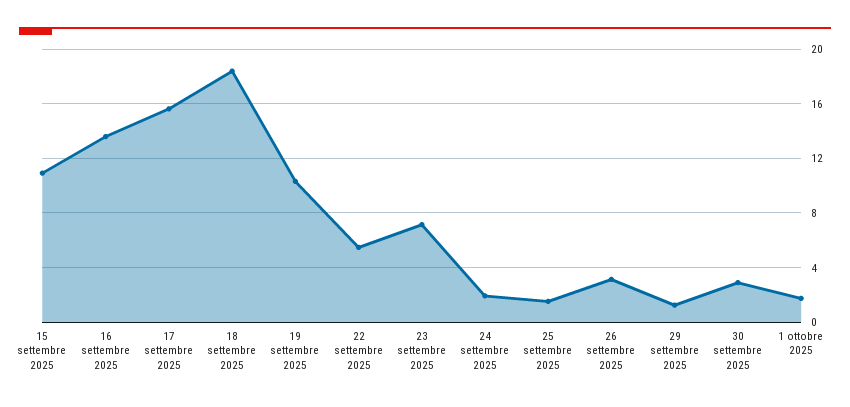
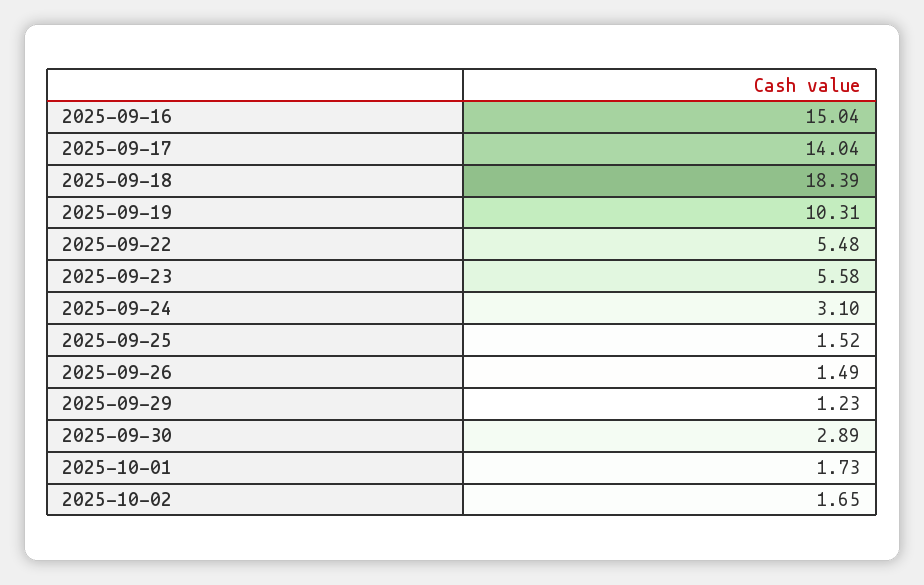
15 settembre 2025: 11 -> none
16 settembre 2025: 13.5 -> 15.04
17 settembre 2025: 15.5 -> 14.04
23 settembre 2025: 7 -> 5.58
24 settembre 2025: 2 -> 3.1
26 settembre 2025: 3 -> 1.49
2025-10-02: none -> 1.65

